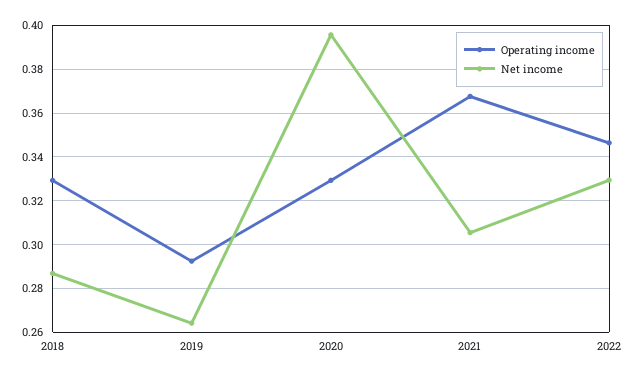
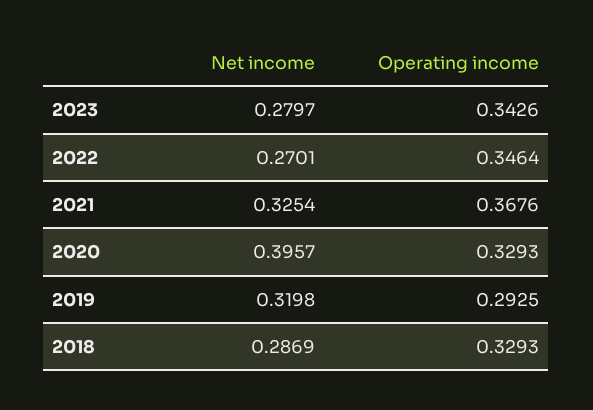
Net income, 2019: 0.265 -> 0.3198
Net income, 2021: 0.305 -> 0.3254
Net income, 2022: 0.33 -> 0.2701
Net income, 2023: none -> 0.2797
Operating income, 2023: none -> 0.3426

